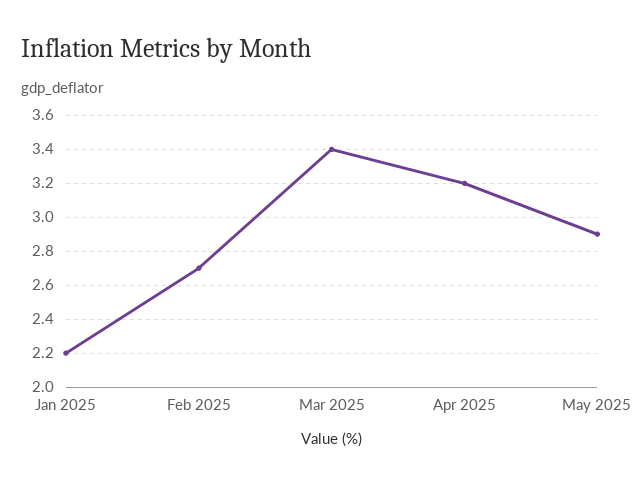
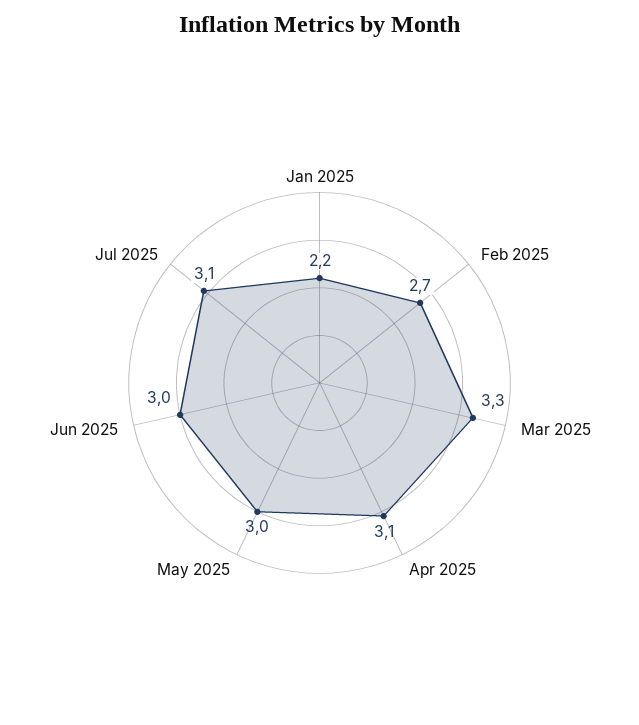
Mar 2025: 3.4 -> 3.3
Apr 2025: 3.2 -> 3.1
May 2025: 2.9 -> 3
Jun 2025: none -> 3
Jul 2025: none -> 3.1

